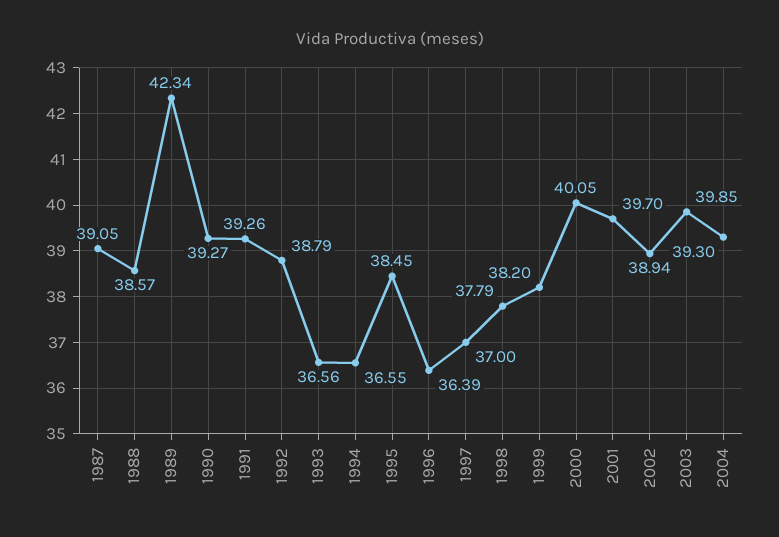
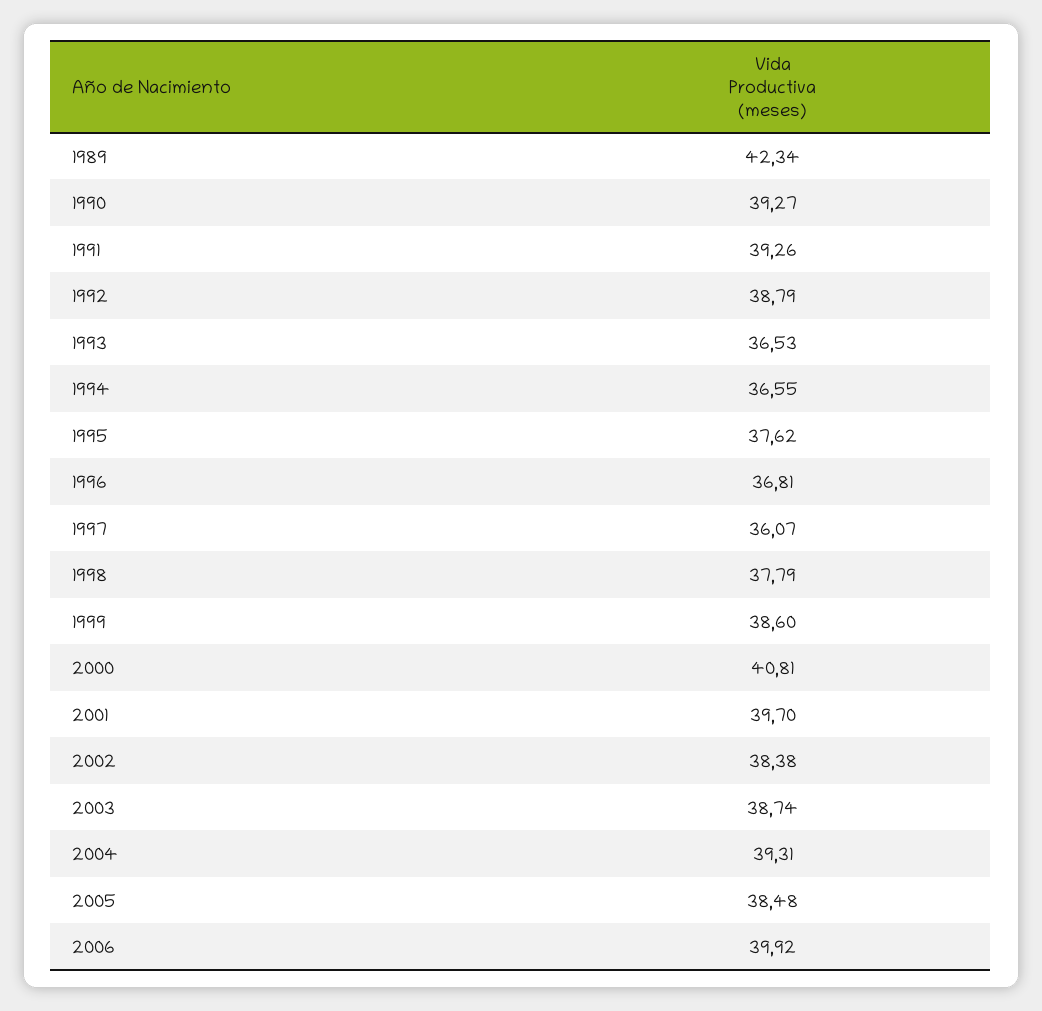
1987: 39.05 -> none
1988: 38.57 -> none
1993: 36.56 -> 36.53
1995: 38.45 -> 37.62
1996: 36.39 -> 36.81
1997: 37 -> 36.07
1999: 38.2 -> 38.6
2000: 40.05 -> 40.81
2002: 38.94 -> 38.38
2003: 39.85 -> 38.74
2004: 39.3 -> 39.31
2005: none -> 38.48
2006: none -> 39.92

